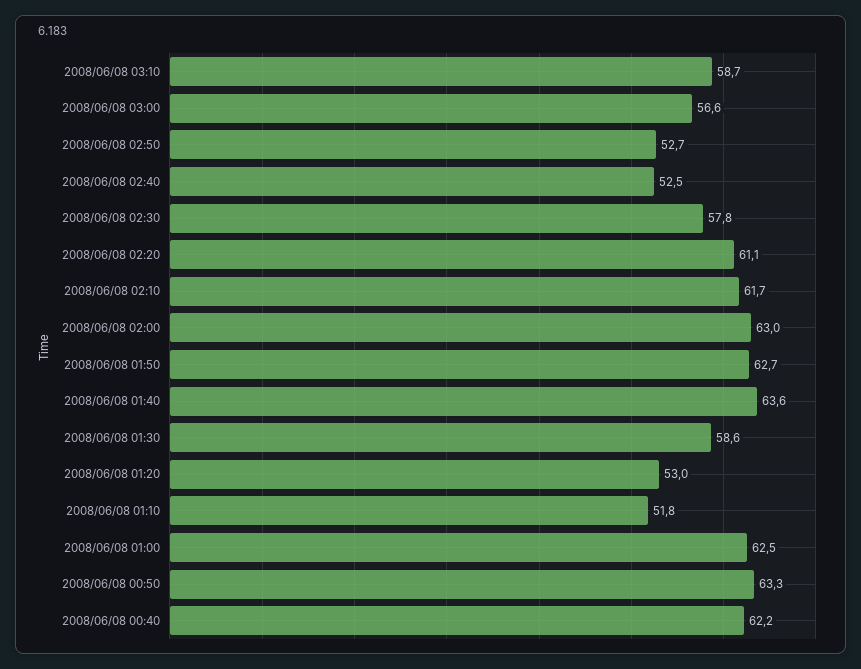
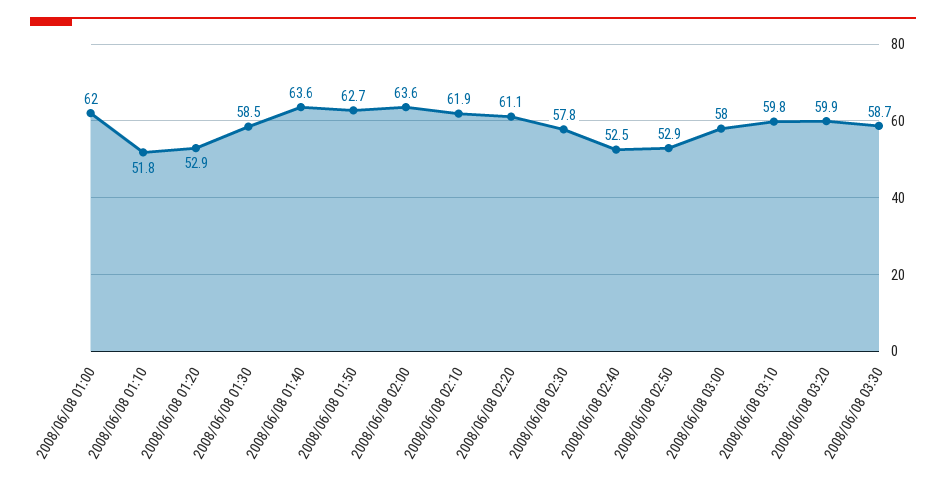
2008/06/08 03:10: 58.7 -> 59.8
2008/06/08 03:00: 56.6 -> 58
2008/06/08 02:50: 52.7 -> 52.9
2008/06/08 02:10: 61.7 -> 61.9
2008/06/08 02:00: 63 -> 63.6
2008/06/08 01:30: 58.6 -> 58.5
2008/06/08 01:20: 53 -> 52.9
2008/06/08 01:00: 62.5 -> 62
2008/06/08 00:50: 63.3 -> none
2008/06/08 00:40: 62.2 -> none
2008/06/08 03:20: none -> 59.9
2008/06/08 03:30: none -> 58.7

